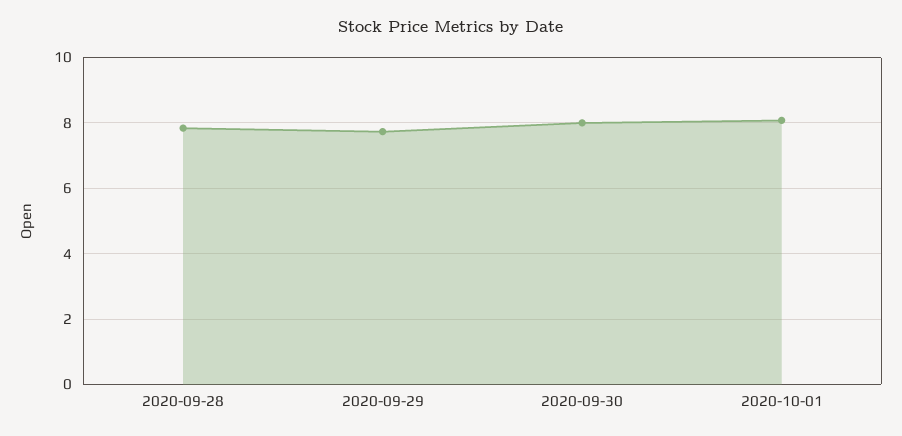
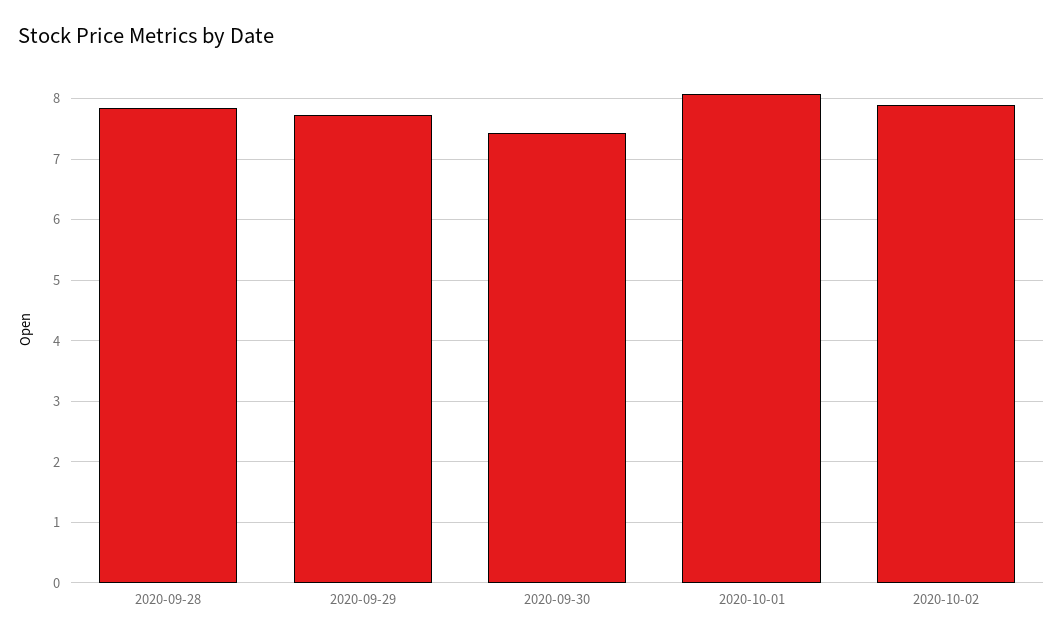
2020-09-30: 8 -> 7.4
2020-10-02: none -> 7.9

